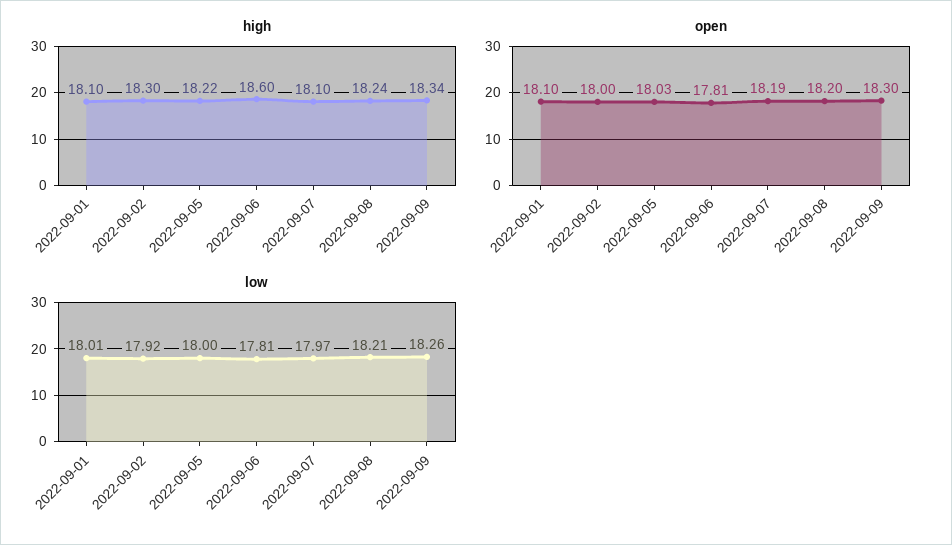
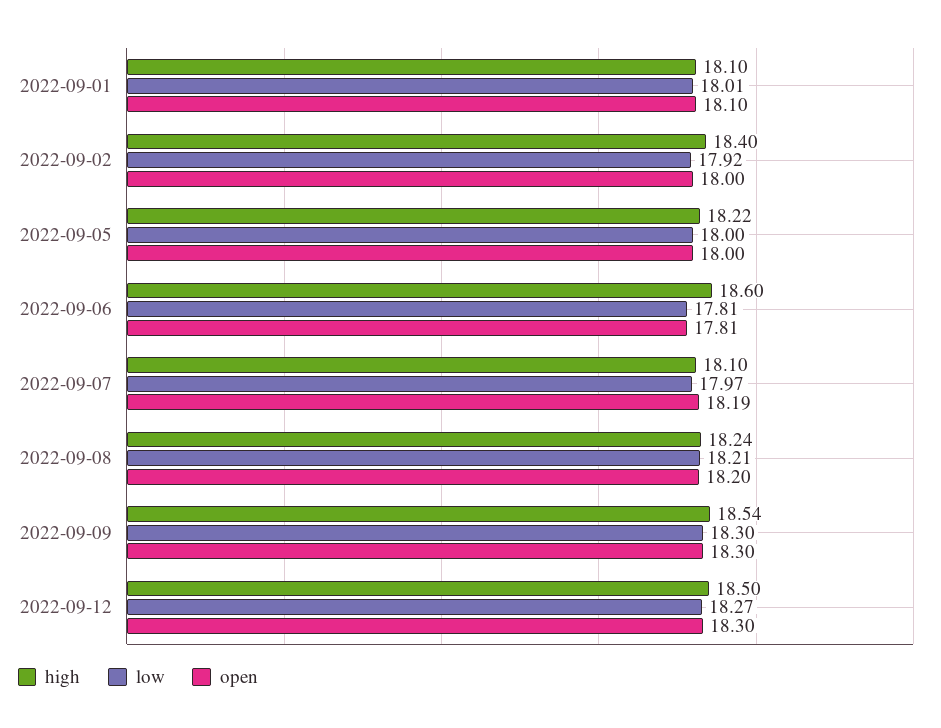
high, 2022-09-02: 18.3 -> 18.4
high, 2022-09-09: 18.34 -> 18.54
open, 2022-09-05: 18.03 -> 18
low, 2022-09-09: 18.26 -> 18.3
high, 2022-09-12: none -> 18.5
low, 2022-09-12: none -> 18.27
open, 2022-09-12: none -> 18.3

